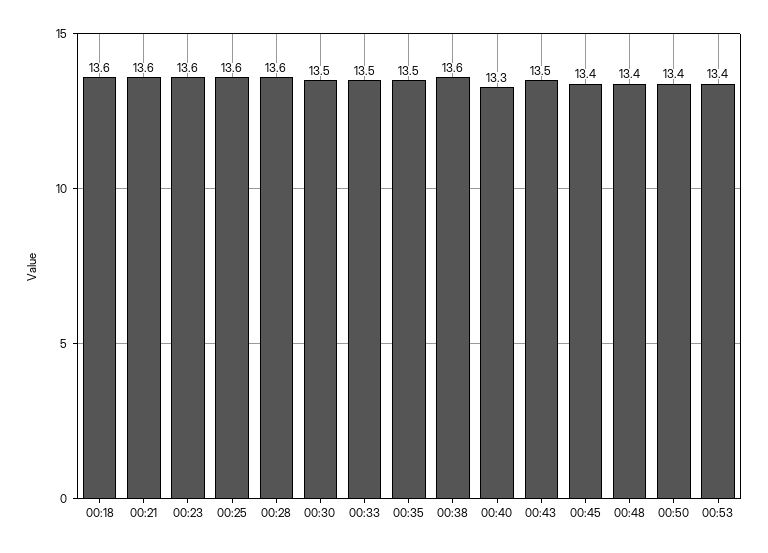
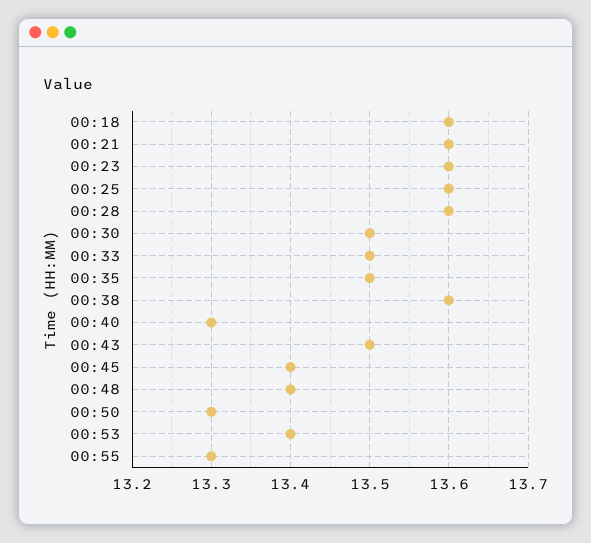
00:50: 13.4 -> 13.3
00:55: none -> 13.3

